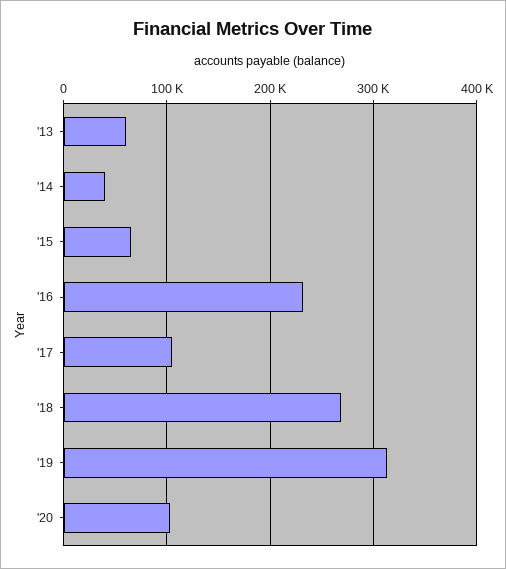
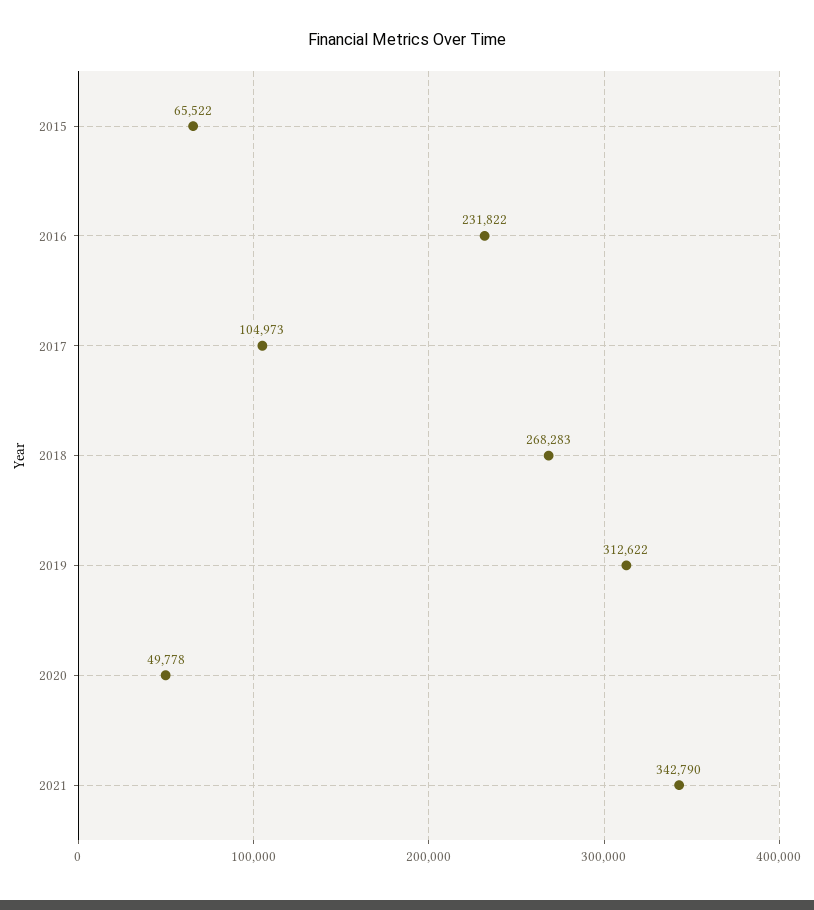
'13: 60000 -> none
'14: 40000 -> none
'20: 100000 -> 49778
2021: none -> 342790

